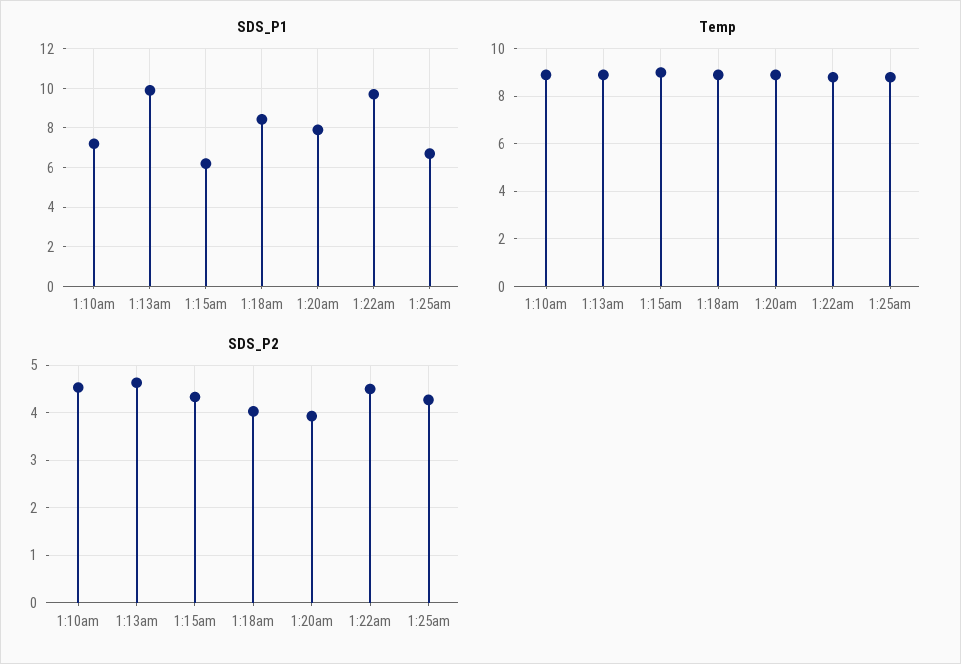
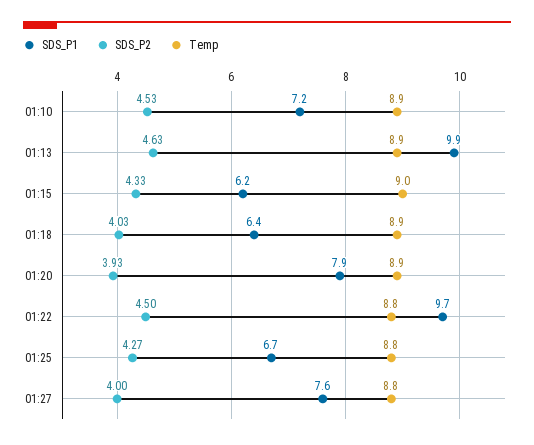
SDS_P1, 1:18am: 8.5 -> 6.4
SDS_P1, 01:27: none -> 7.6
SDS_P2, 01:27: none -> 4
Temp, 01:27: none -> 8.8

